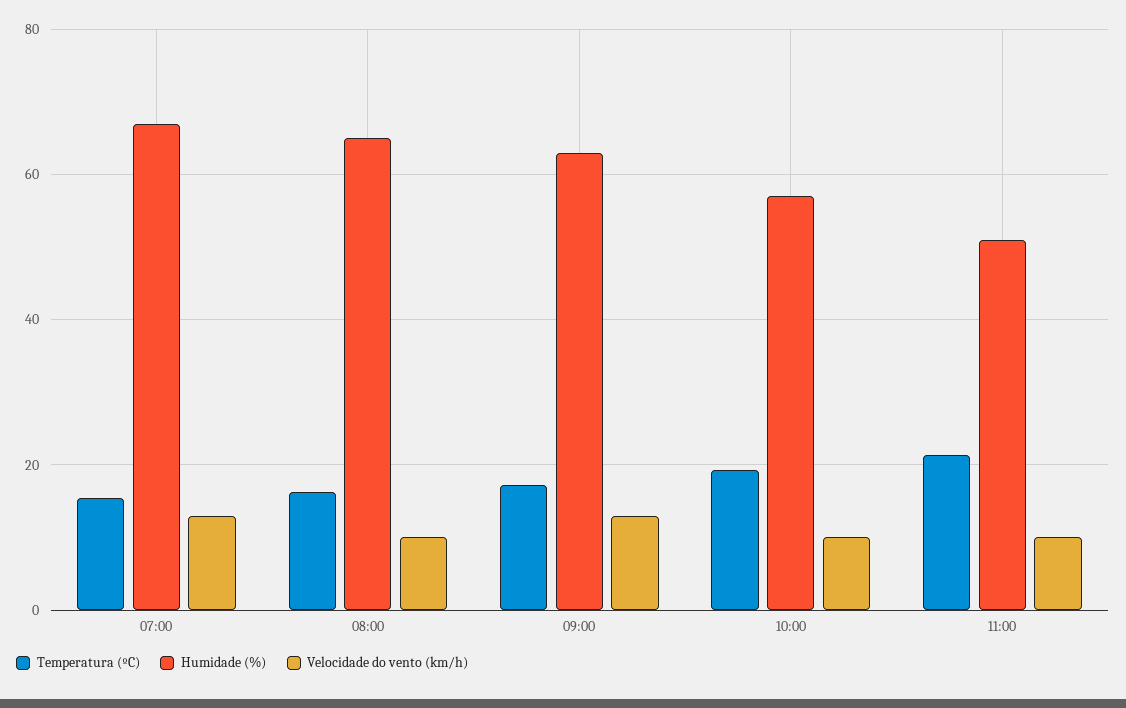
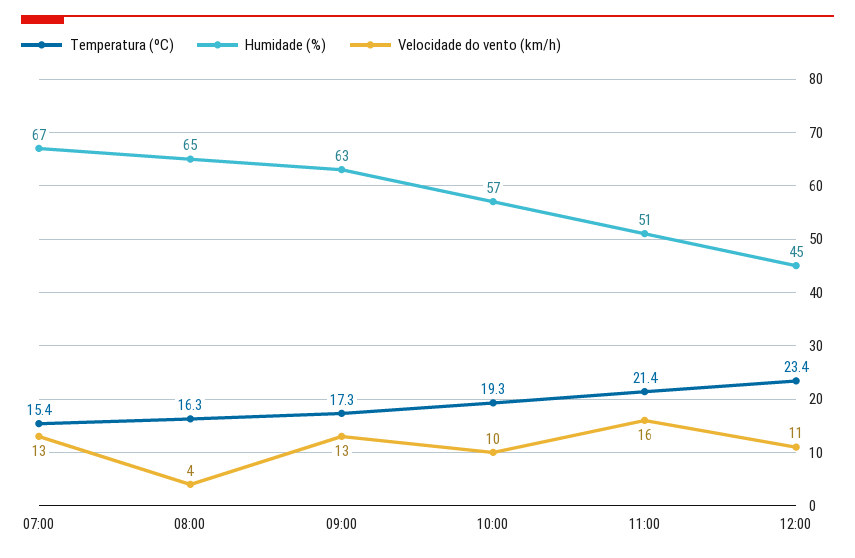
Velocidade do vento (km/h), 08:00: 10 -> 4
Velocidade do vento (km/h), 11:00: 10 -> 16
Temperatura (ºC), 12:00: none -> 23.4
Humidade (%), 12:00: none -> 45
Velocidade do vento (km/h), 12:00: none -> 11

